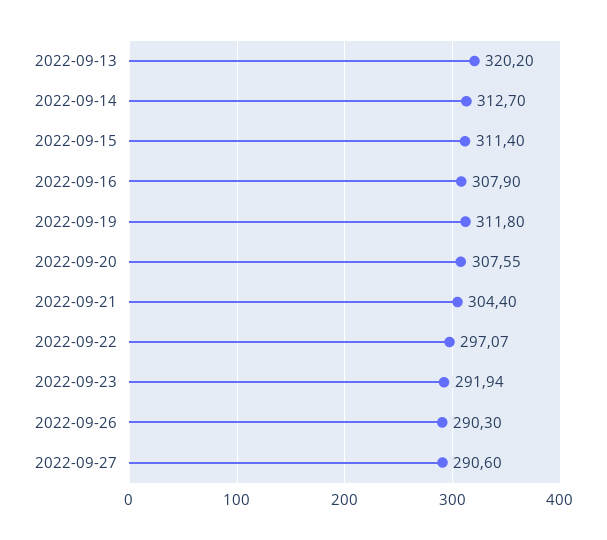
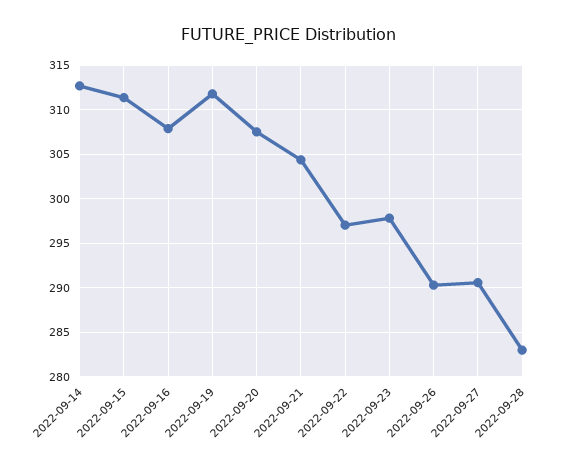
2022-09-13: 320.2 -> none
2022-09-23: 291.94 -> 298
2022-09-28: none -> 283

